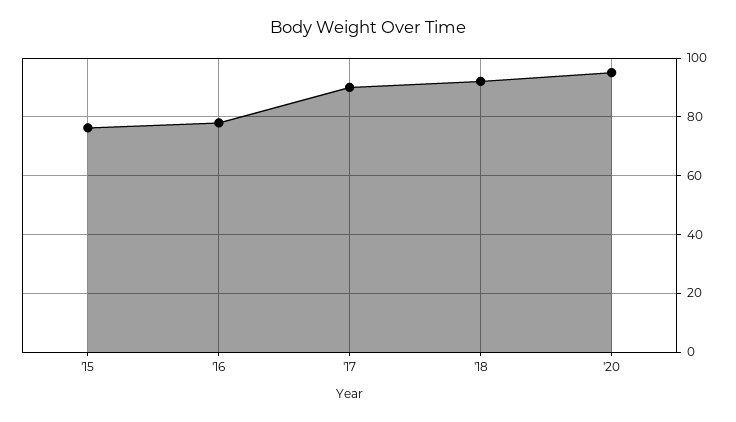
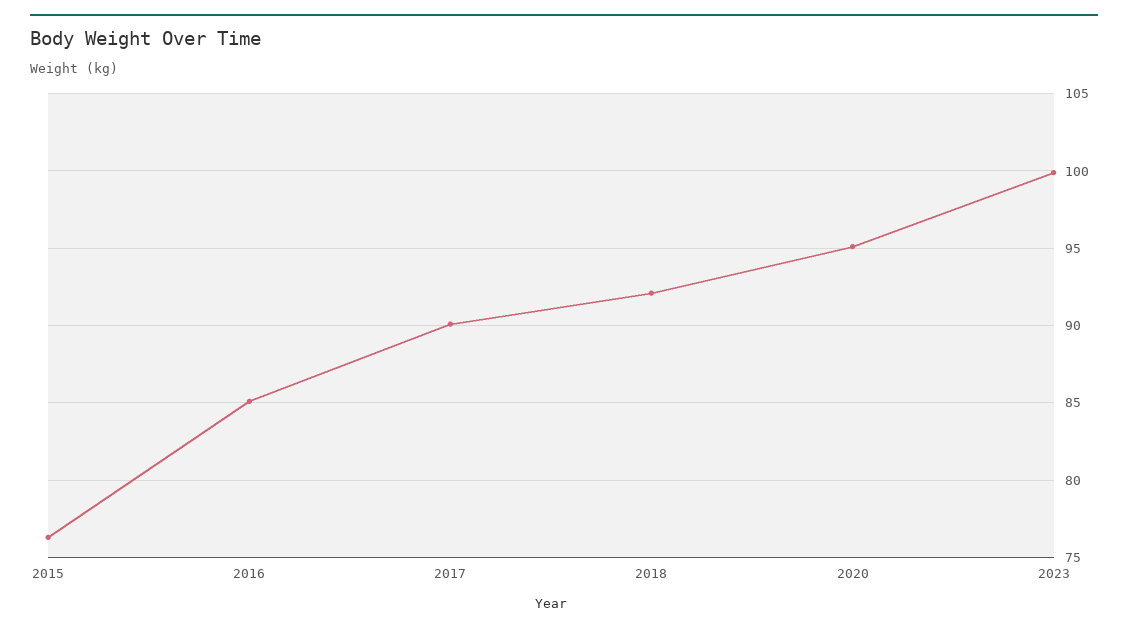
'16: 77.5 -> 85
2023: none -> 100

